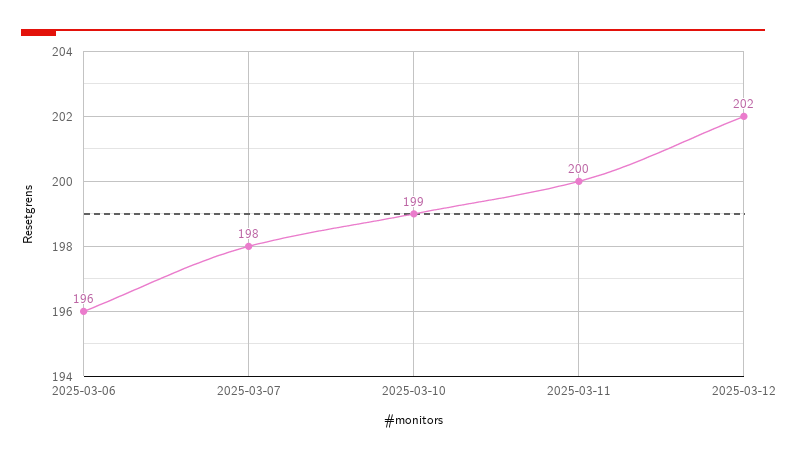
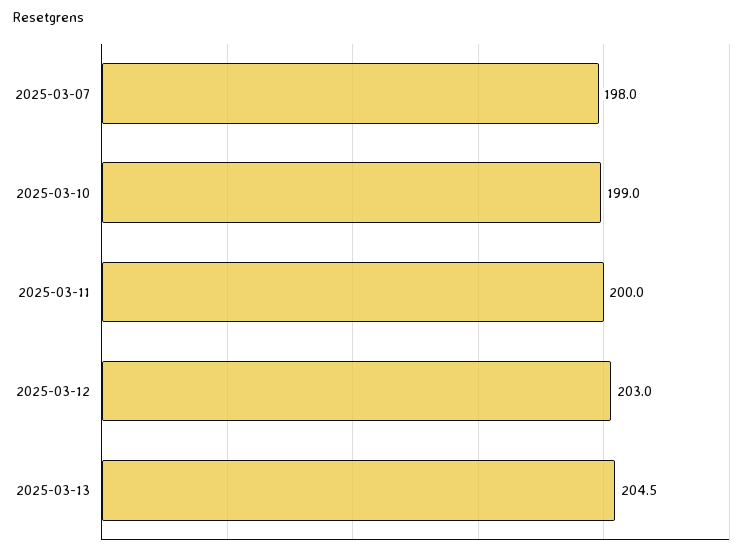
2025-03-06: 196 -> none
2025-03-12: 202 -> 203
2025-03-13: none -> 204.5

